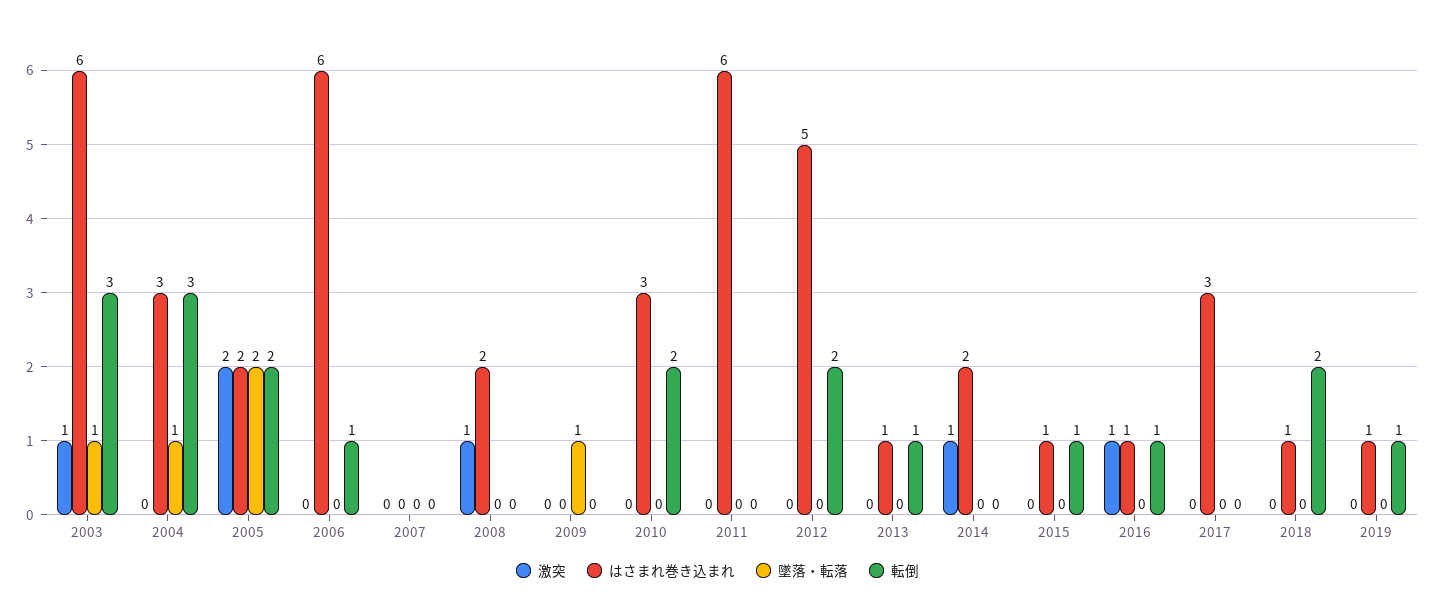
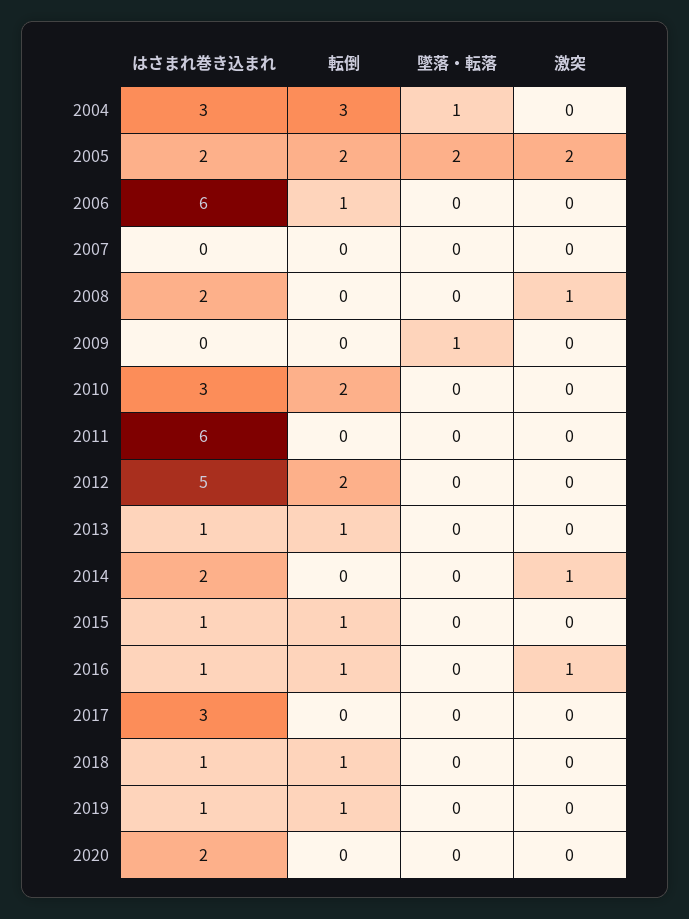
激突, 2003: 1 -> none
はさまれ巻き込まれ, 2003: 6 -> none
墜落・転落, 2003: 1 -> none
転倒, 2003: 3 -> none
転倒, 2018: 2 -> 1
はさまれ巻き込まれ, 2020: none -> 2
転倒, 2020: none -> 0
墜落・転落, 2020: none -> 0
激突, 2020: none -> 0

